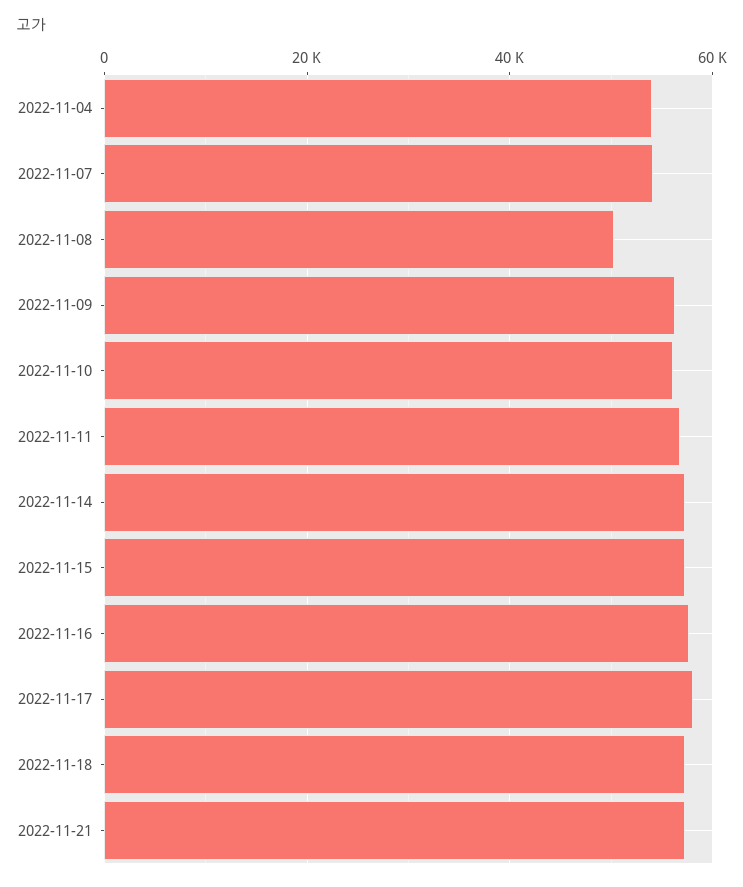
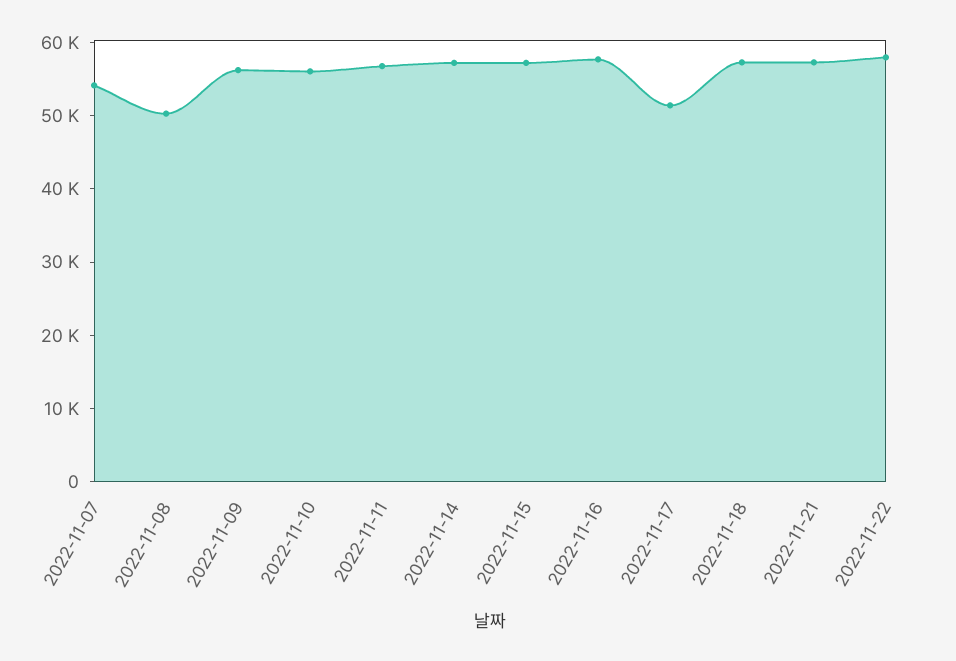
2022-11-04: 54000 -> none
2022-11-17: 58000 -> 52000
2022-11-22: none -> 58000

